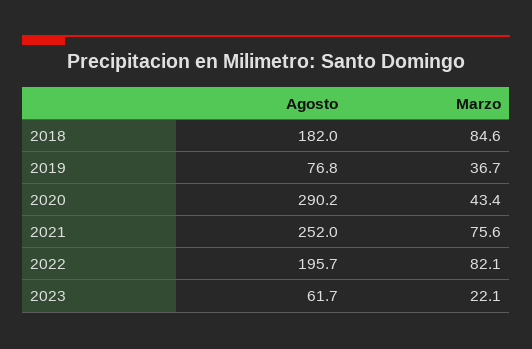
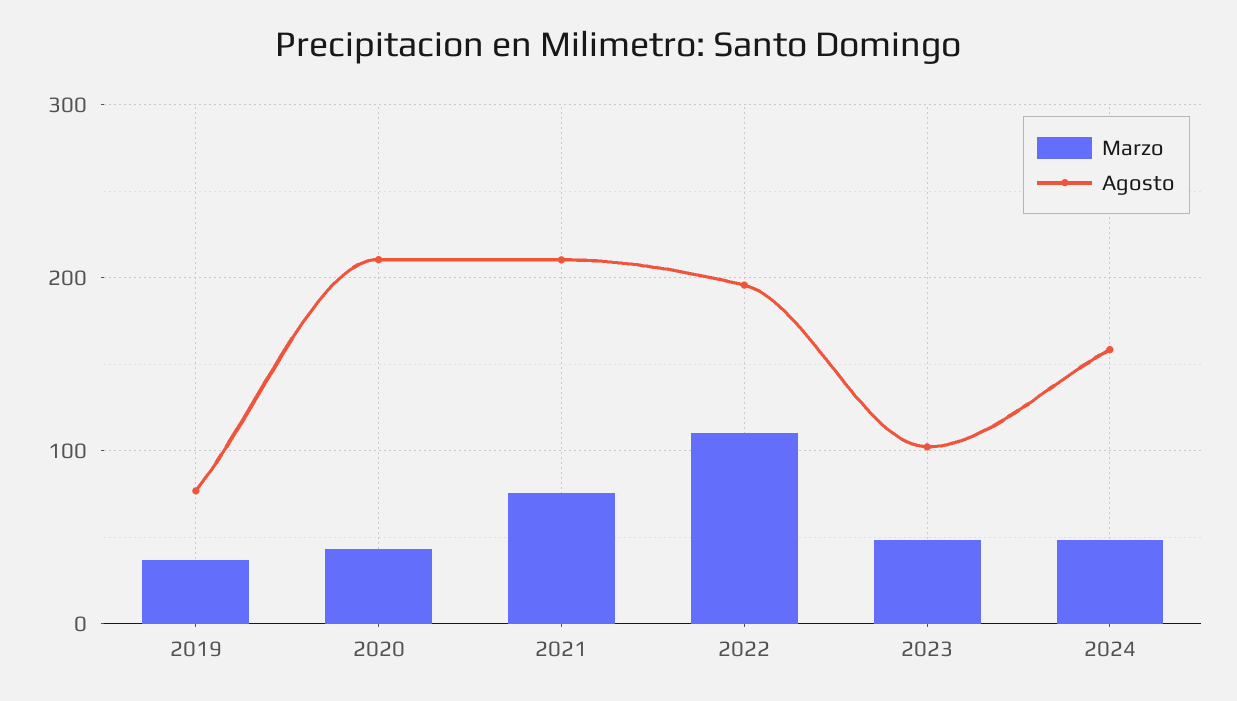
Agosto, 2018: 182 -> none
Marzo, 2018: 84.6 -> none
Agosto, 2020: 290.2 -> 210
Agosto, 2021: 252 -> 210
Marzo, 2022: 82.1 -> 110
Agosto, 2023: 61.7 -> 100
Marzo, 2023: 22.1 -> 50
Marzo, 2024: none -> 50
Agosto, 2024: none -> 160

